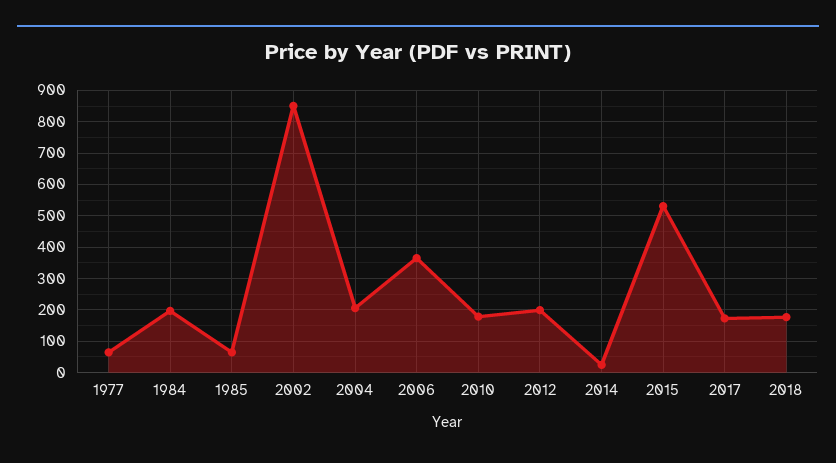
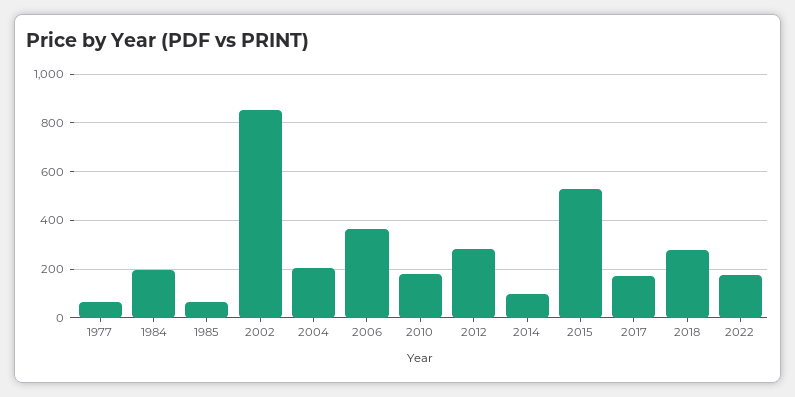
2012: 200 -> 275
2014: 20 -> 100
2018: 180 -> 275
2022: none -> 175

